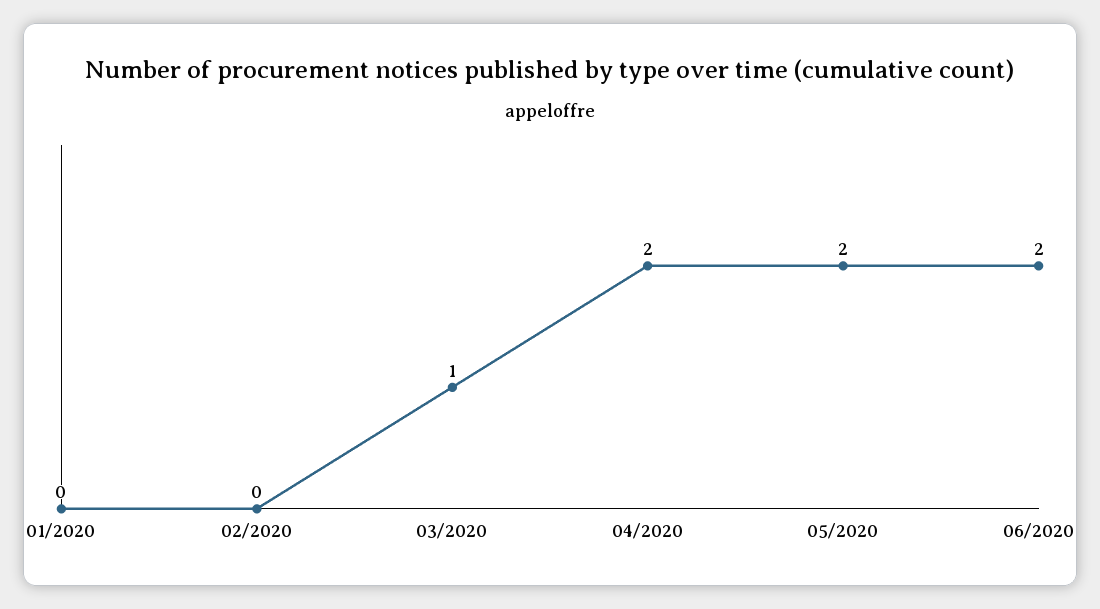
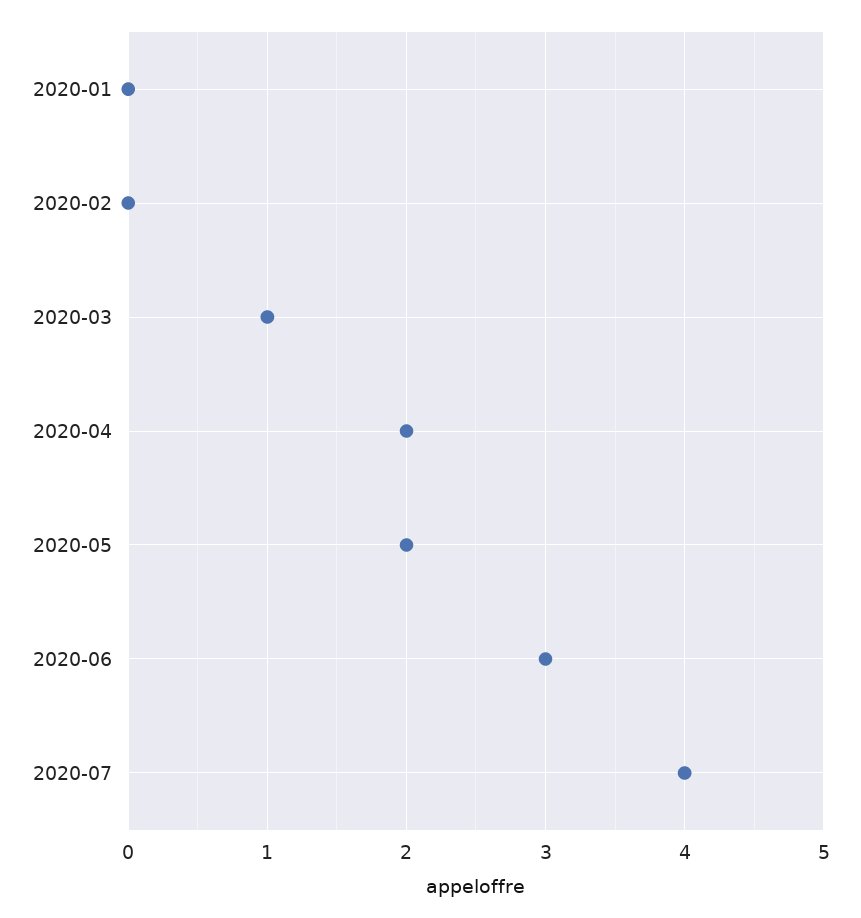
06/2020: 2 -> 3
2020-07: none -> 4

